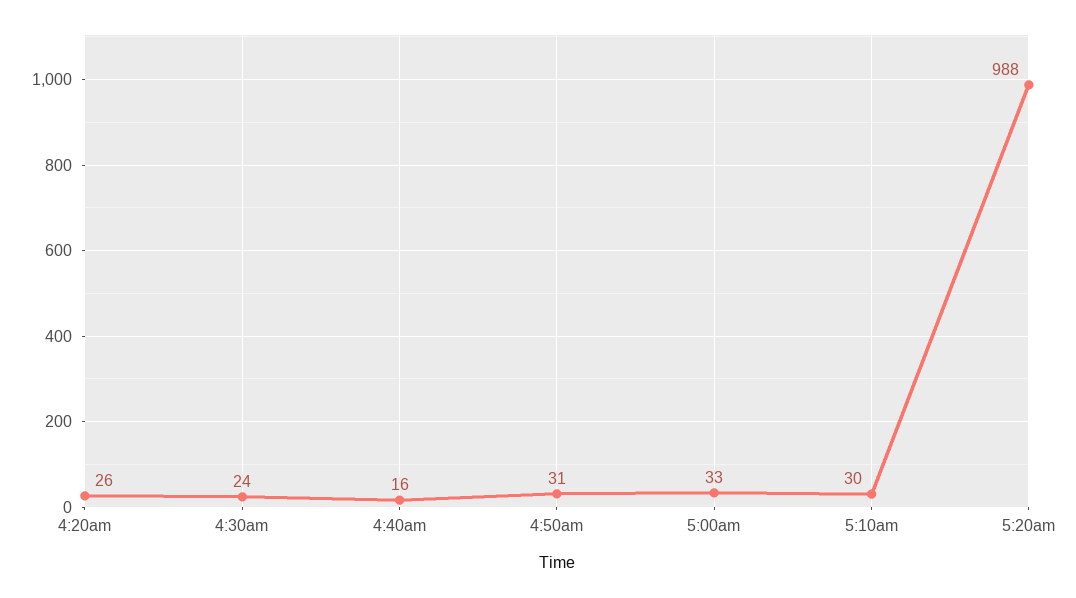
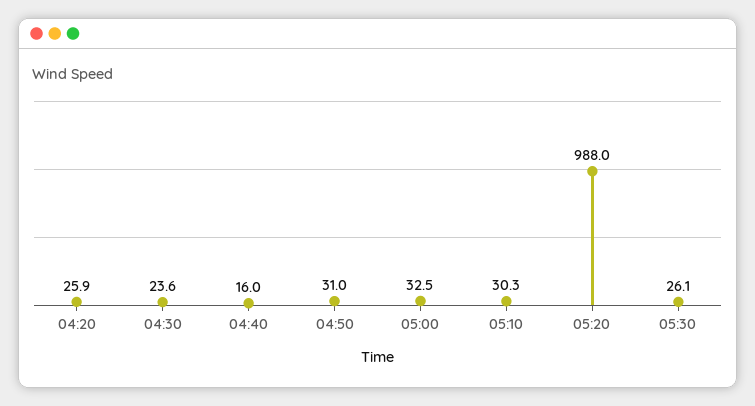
05:30: none -> 26.1

